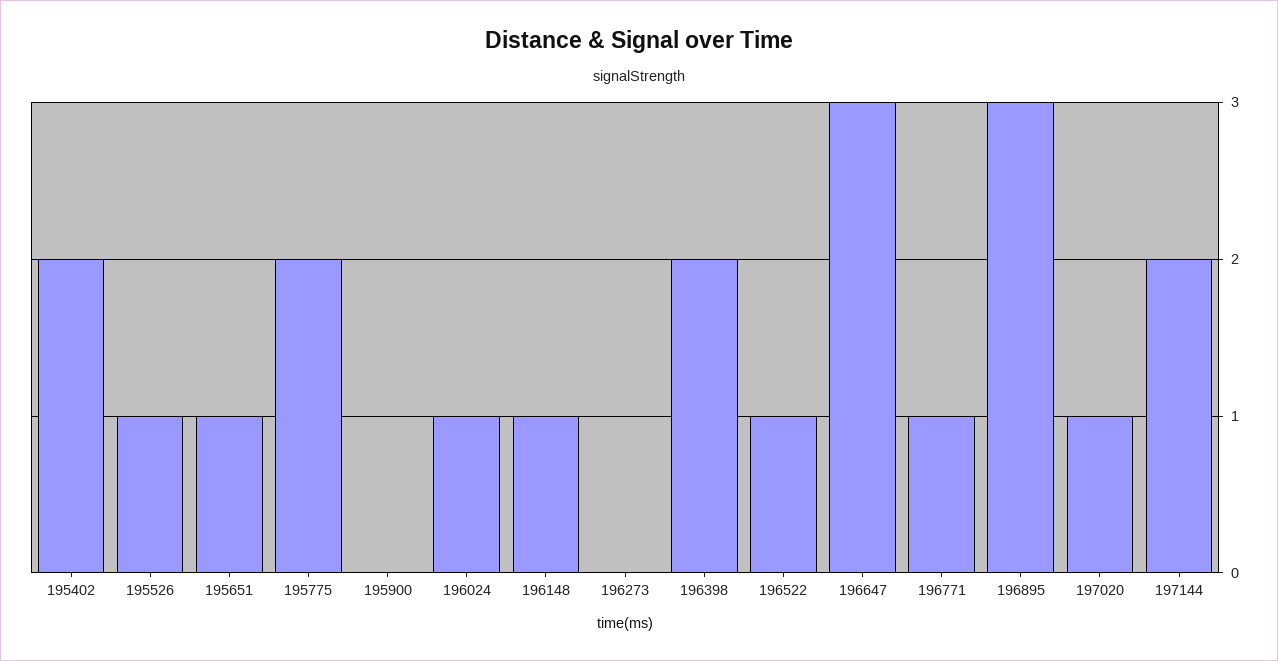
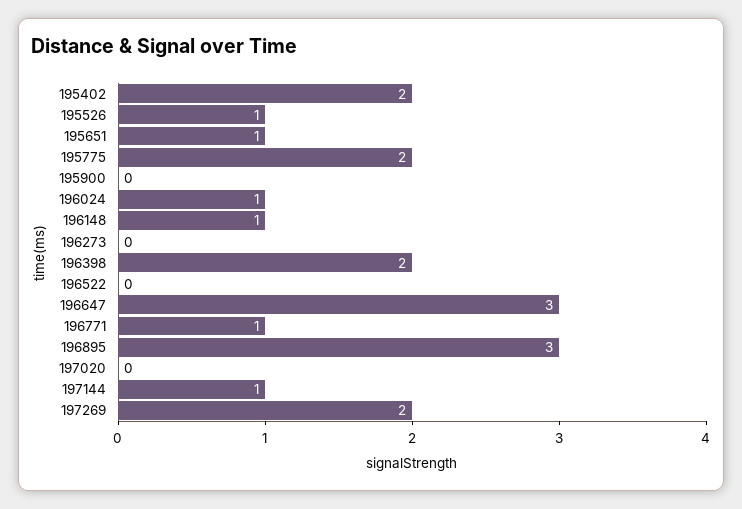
196522: 1 -> 0
197020: 1 -> 0
197144: 2 -> 1
197269: none -> 2

